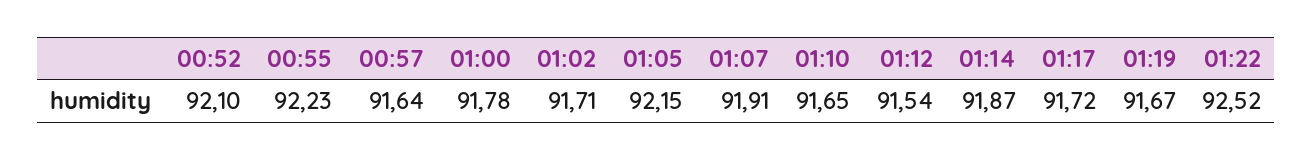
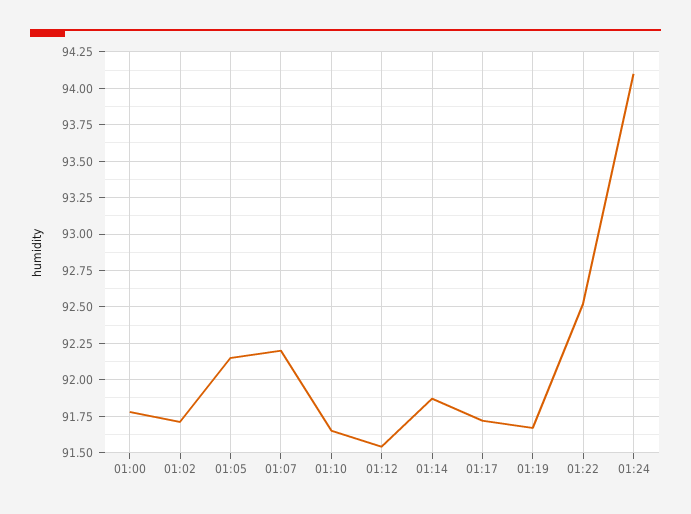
00:52: 92.1 -> none
00:55: 92.23 -> none
00:57: 91.64 -> none
01:07: 91.91 -> 92.2
01:24: none -> 94.1

